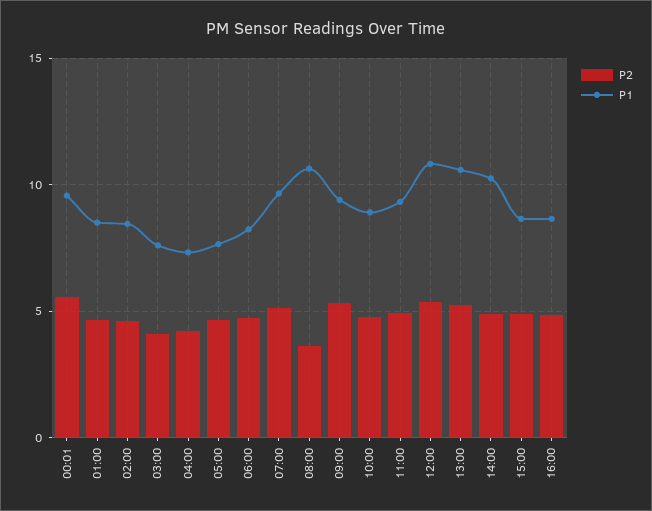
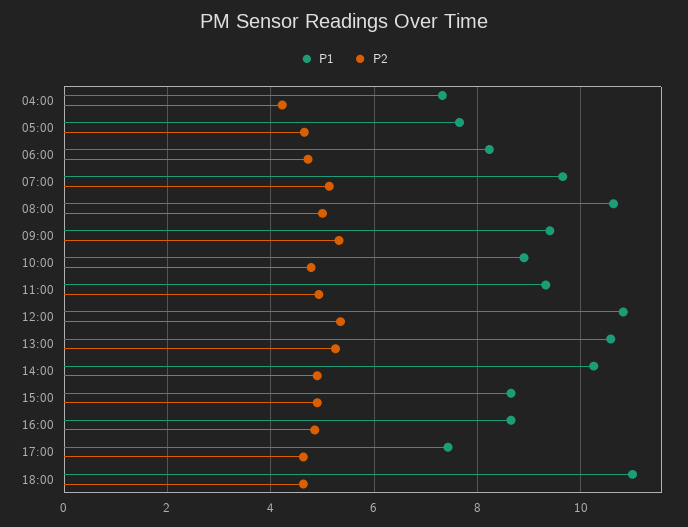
P2, 00:01: 5.5 -> none
P1, 00:01: 9.5 -> none
P2, 01:00: 4.5 -> none
P1, 01:00: 8.5 -> none
P2, 02:00: 4.5 -> none
P1, 02:00: 8.5 -> none
P2, 03:00: 4 -> none
P1, 03:00: 7.5 -> none
P2, 08:00: 3.5 -> 5
P1, 17:00: none -> 7.4
P2, 17:00: none -> 4.6
P1, 18:00: none -> 11
P2, 18:00: none -> 4.6

